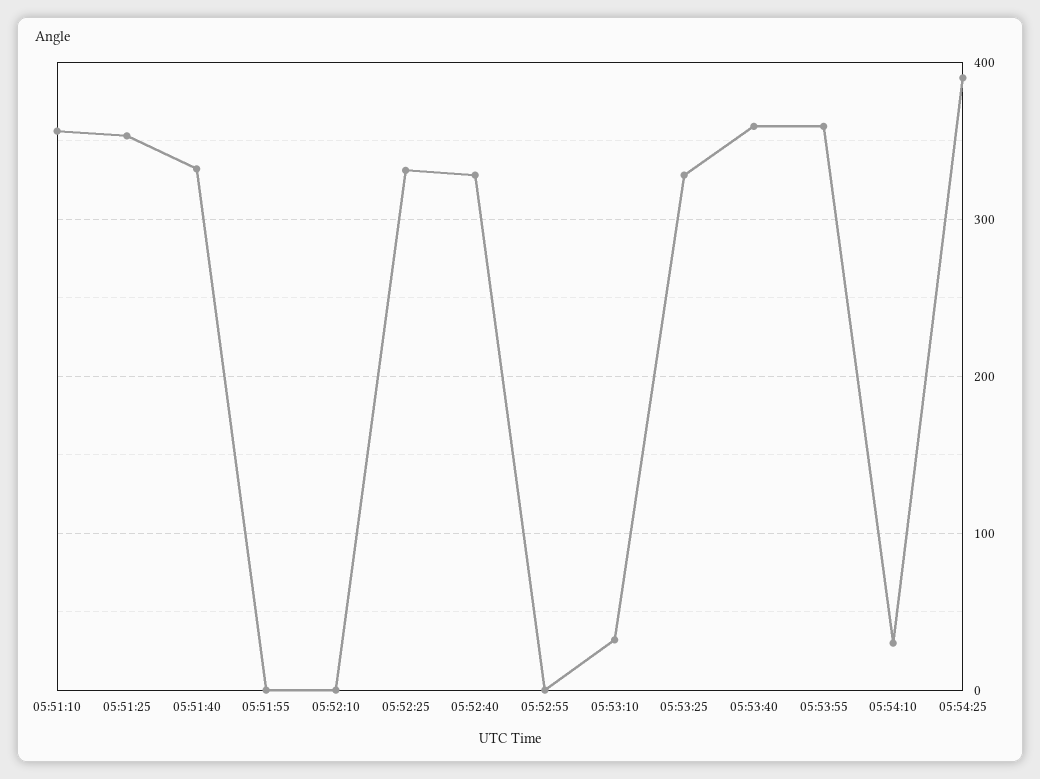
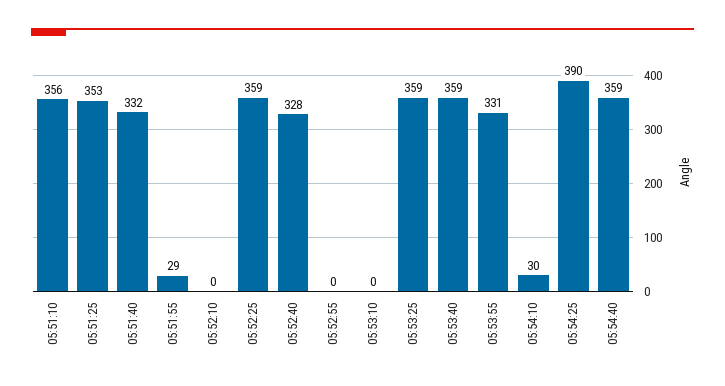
05:51:55: 0 -> 29
05:52:25: 330 -> 359
05:53:10: 30 -> 0
05:53:25: 330 -> 359
05:53:55: 360 -> 331
05:54:40: none -> 359

